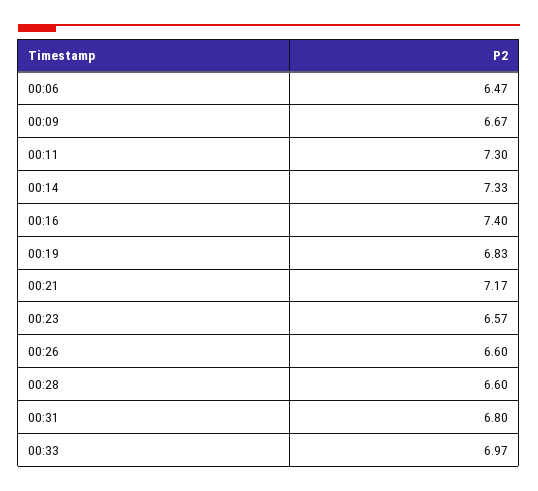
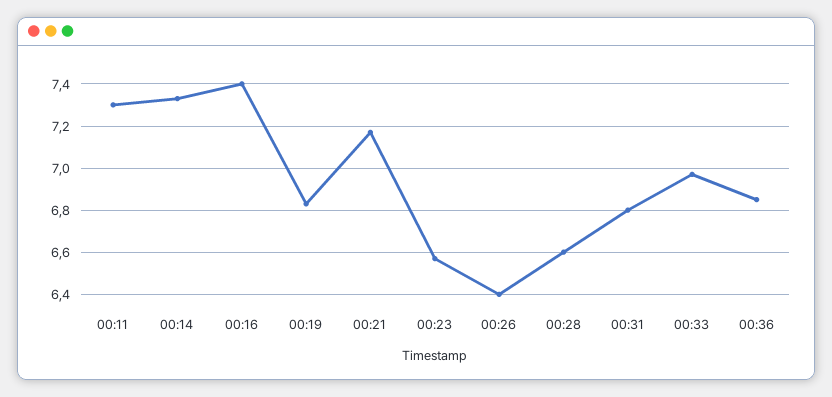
00:06: 6.47 -> none
00:09: 6.67 -> none
00:26: 6.6 -> 6.4
00:36: none -> 6.85

